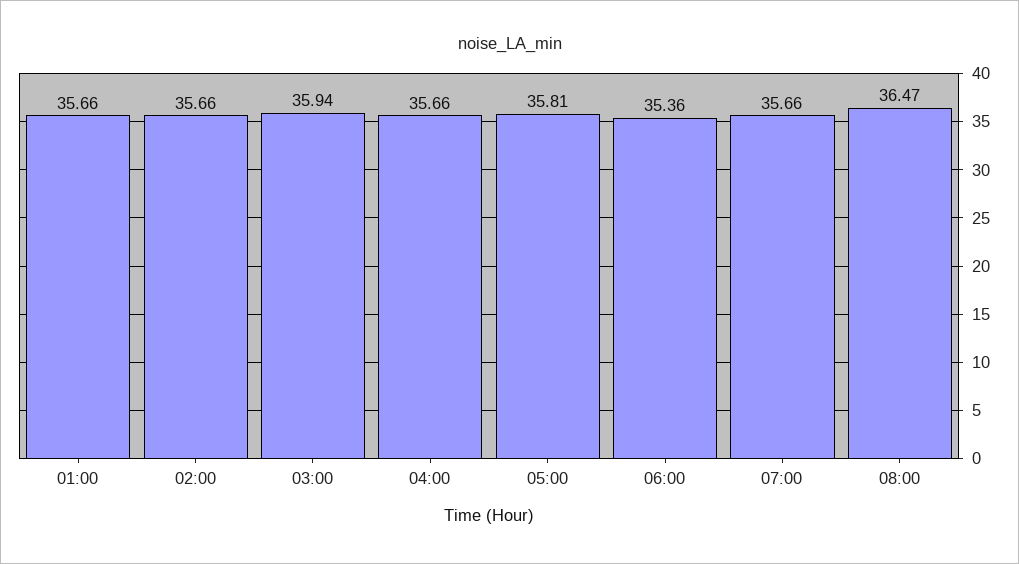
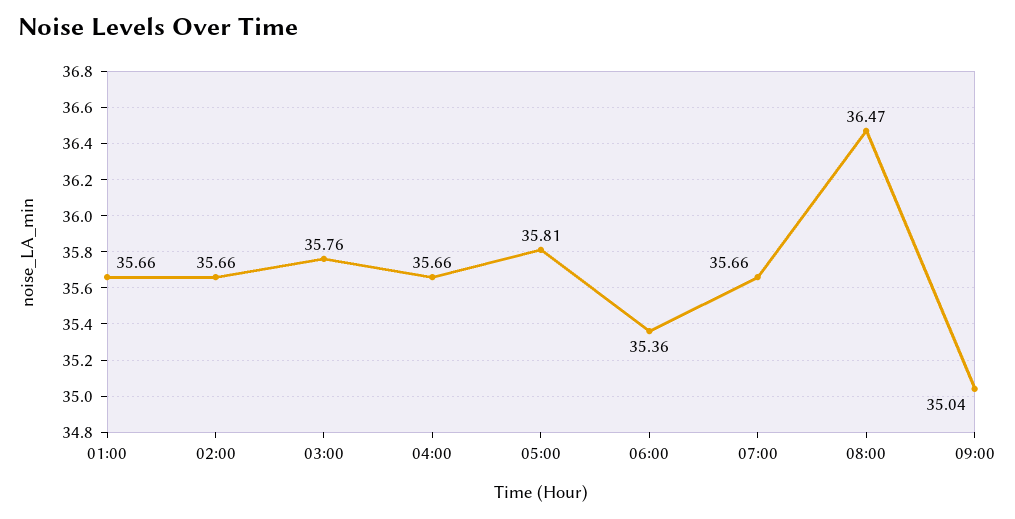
03:00: 35.94 -> 35.76
09:00: none -> 35.04

